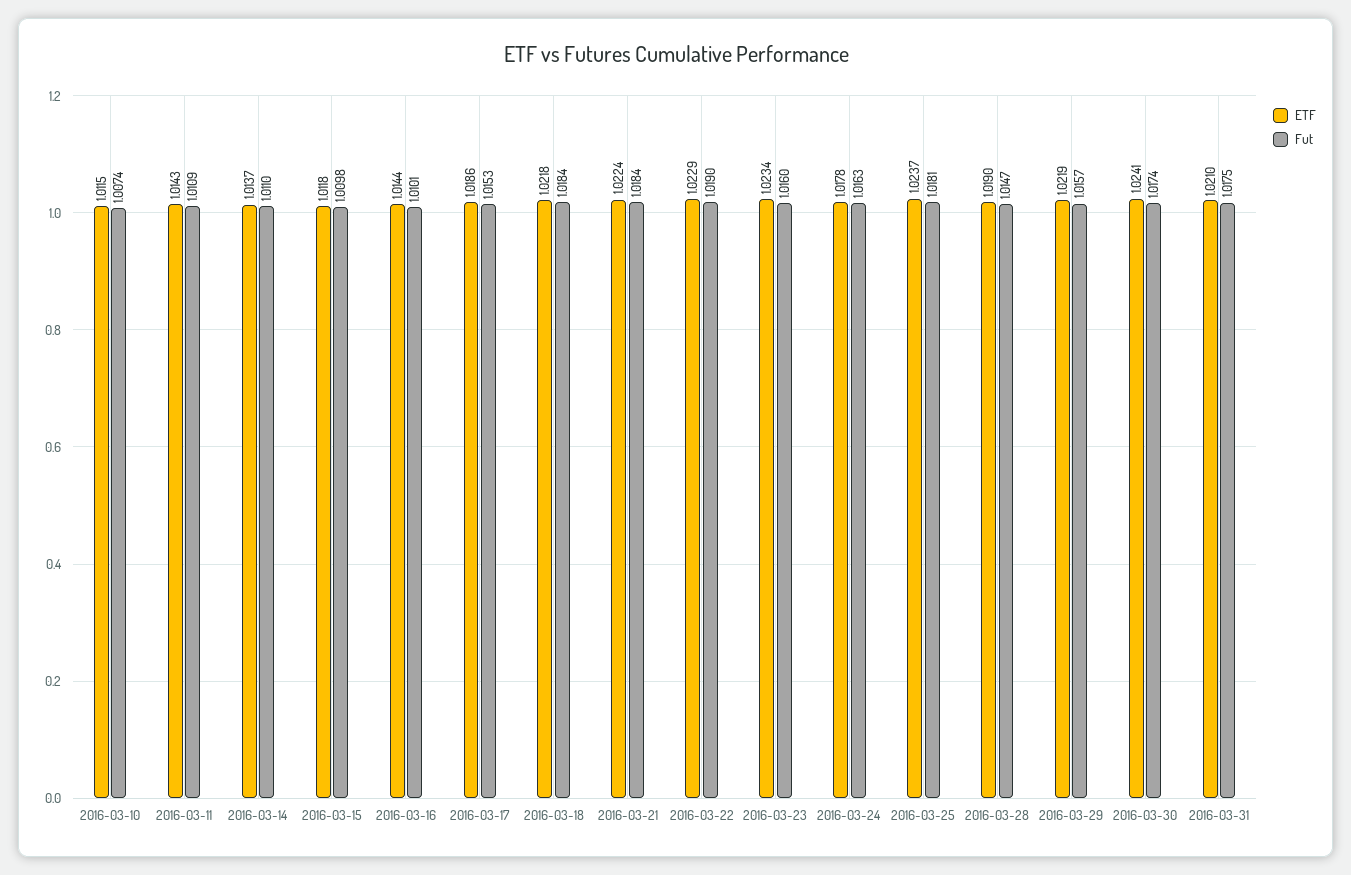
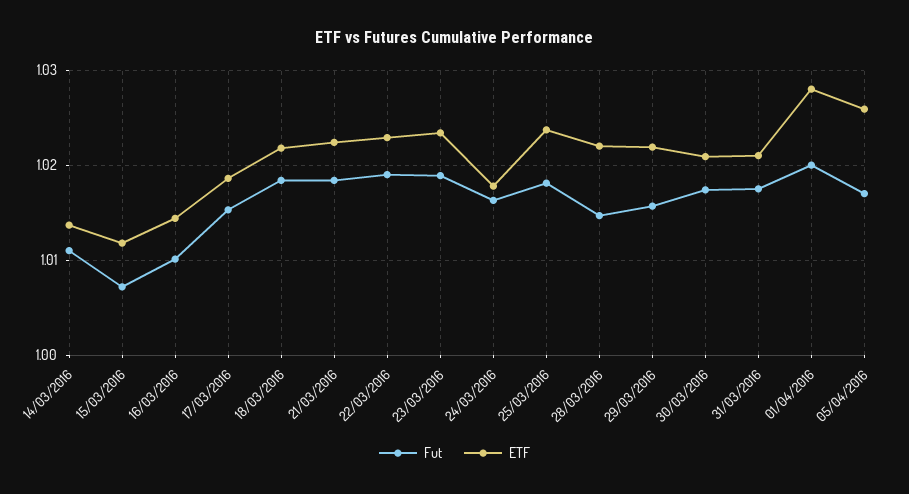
ETF, 2016-03-10: 1.0115 -> none
Fut, 2016-03-10: 1.0074 -> none
ETF, 2016-03-11: 1.0143 -> none
Fut, 2016-03-11: 1.0109 -> none
Fut, 2016-03-15: 1.0098 -> 1.007
Fut, 2016-03-23: 1.016 -> 1.019
ETF, 2016-03-28: 1.019 -> 1.022
ETF, 2016-03-30: 1.0241 -> 1.021
Fut, 01/04/2016: none -> 1.02
ETF, 01/04/2016: none -> 1.028
Fut, 05/04/2016: none -> 1.017
ETF, 05/04/2016: none -> 1.026

